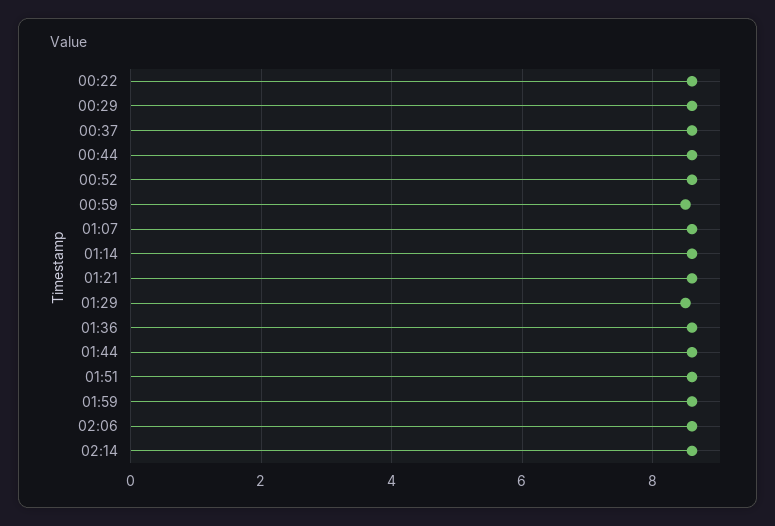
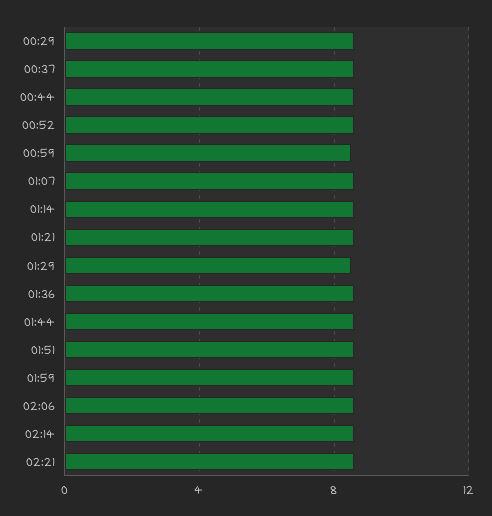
00:22: 8.5 -> none
02:21: none -> 8.5

